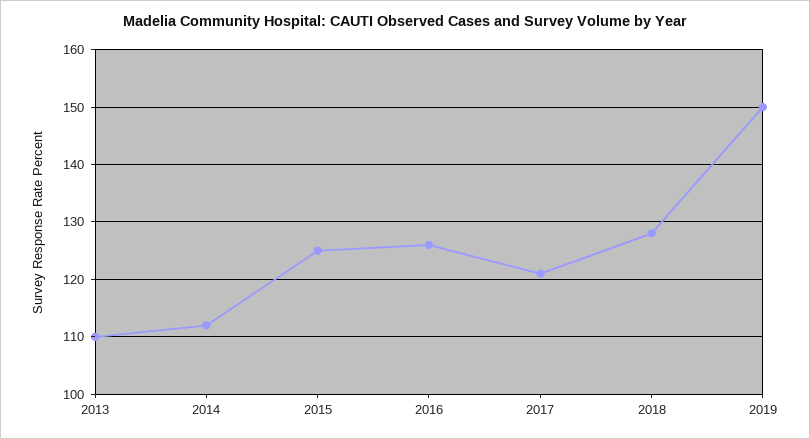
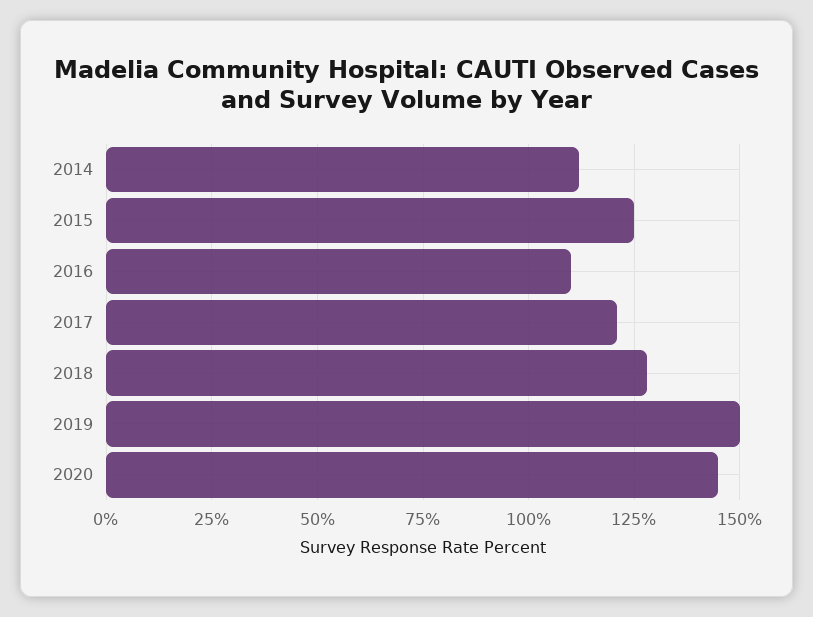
2013: 110 -> none
2016: 125 -> 110
2020: none -> 145

